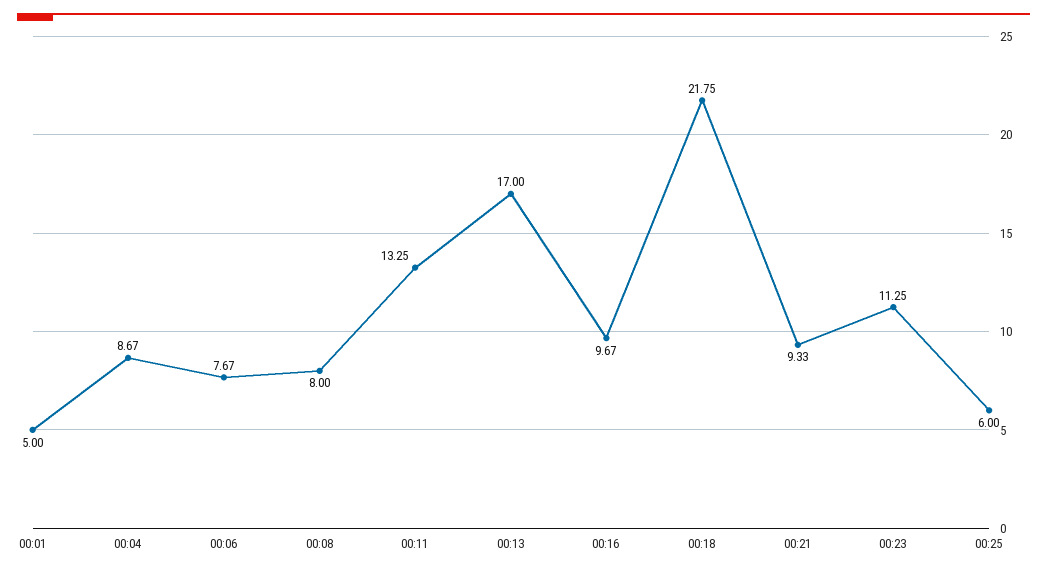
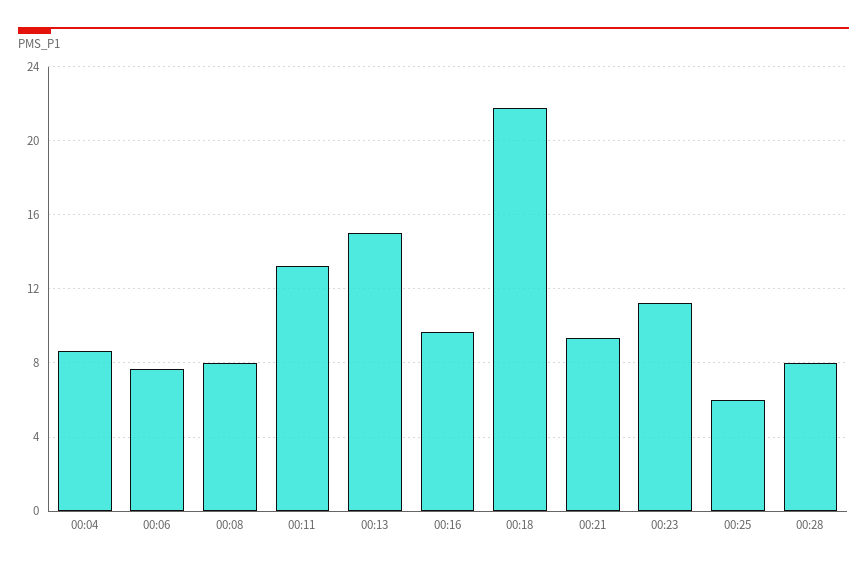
00:01: 5 -> none
00:13: 17 -> 15
00:28: none -> 8

